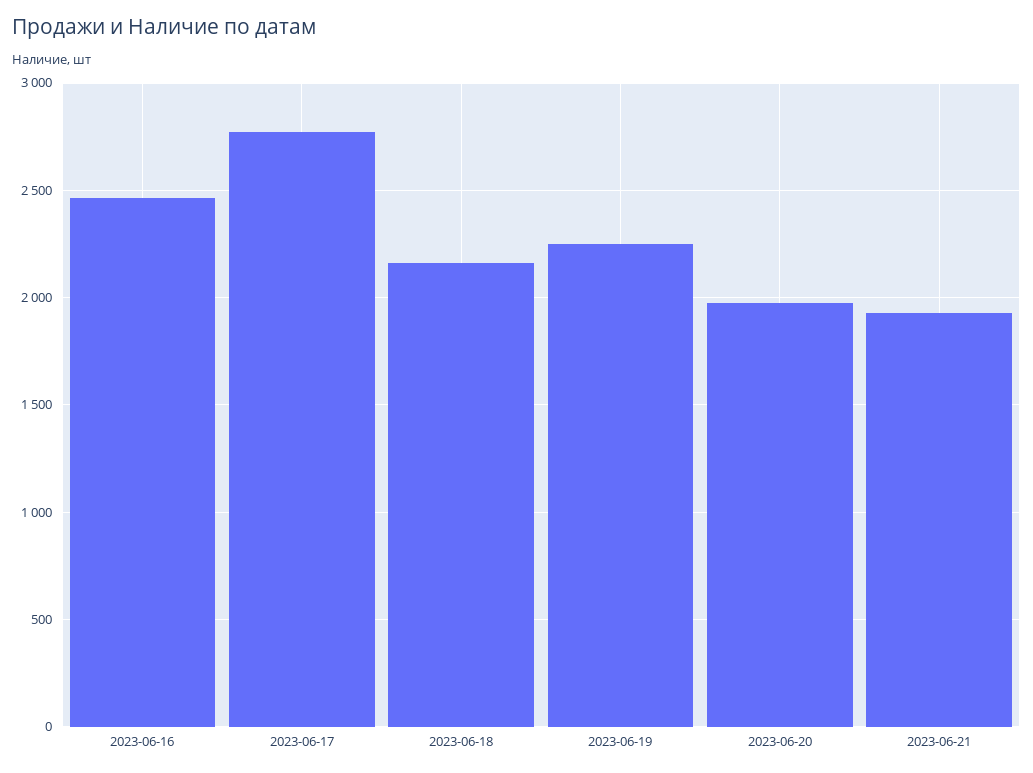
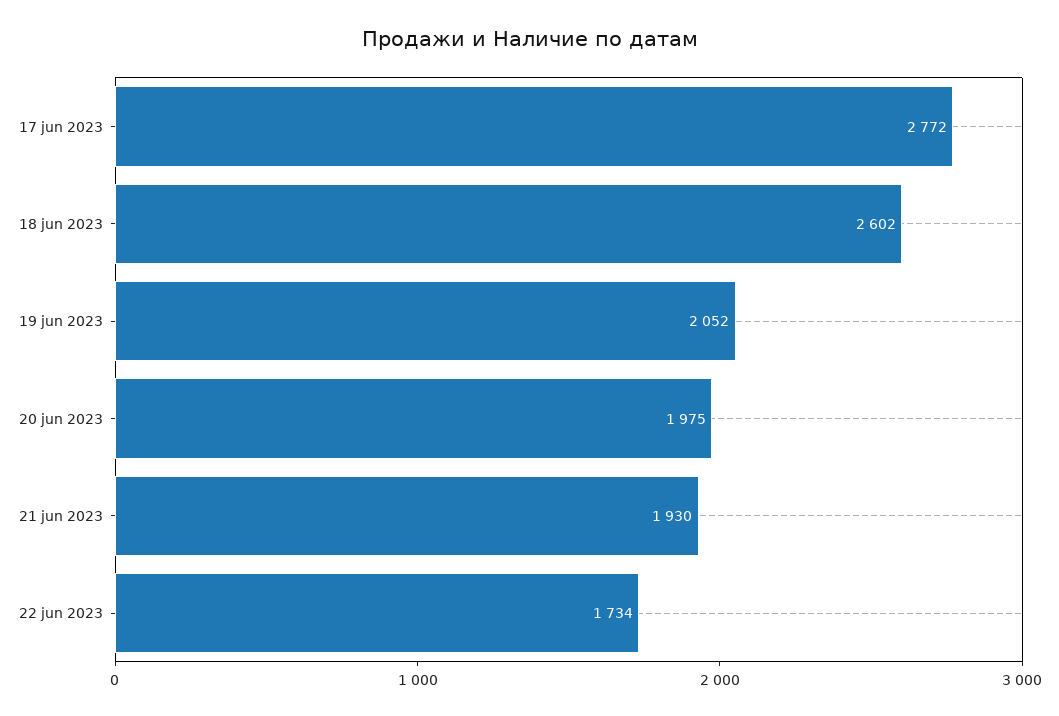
2023-06-16: 2450 -> none
2023-06-18: 2150 -> 2602
2023-06-19: 2250 -> 2052
22 jun 2023: none -> 1734

